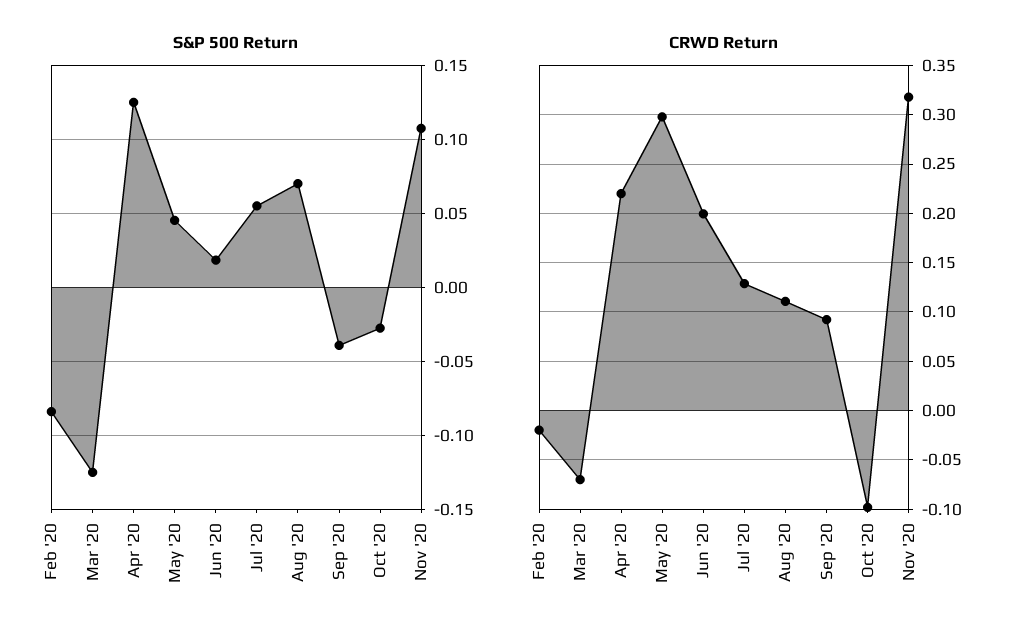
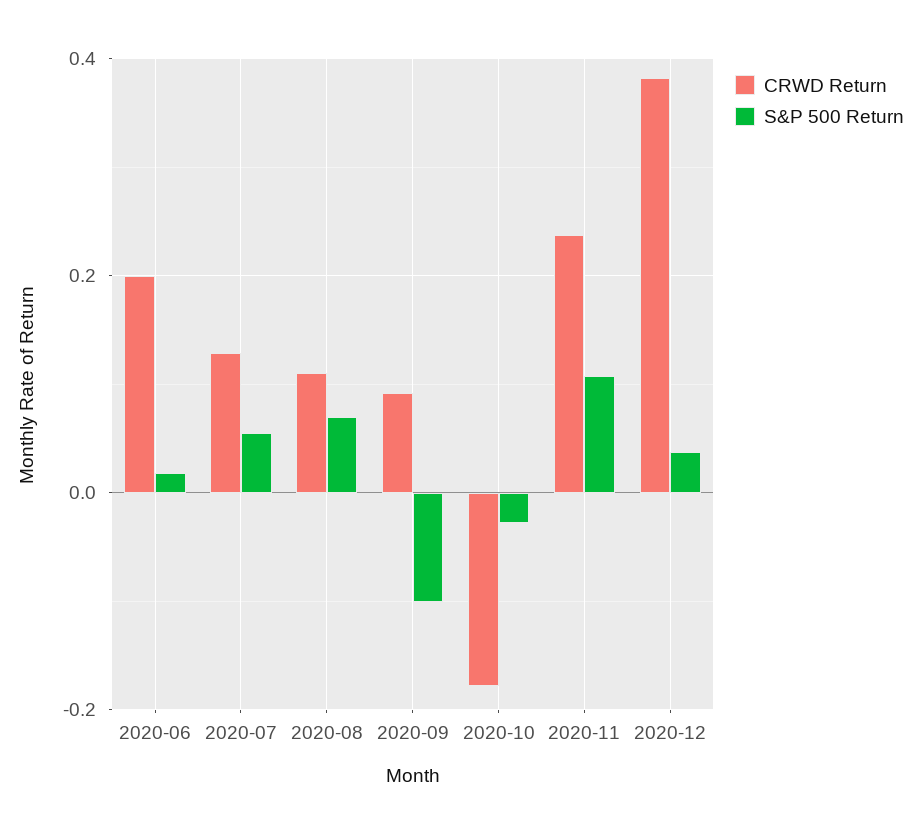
S&P 500 Return, Feb '20: -0.085 -> none
S&P 500 Return, Mar '20: -0.125 -> none
S&P 500 Return, Apr '20: 0.125 -> none
S&P 500 Return, May '20: 0.045 -> none
S&P 500 Return, Sep '20: -0.04 -> -0.1
CRWD Return, Feb '20: -0.02 -> none
CRWD Return, Mar '20: -0.07 -> none
CRWD Return, Apr '20: 0.22 -> none
CRWD Return, May '20: 0.3 -> none
CRWD Return, Oct '20: -0.1 -> -0.18
CRWD Return, Nov '20: 0.32 -> 0.24
CRWD Return, 2020-12: none -> 0.38
S&P 500 Return, 2020-12: none -> 0.04

